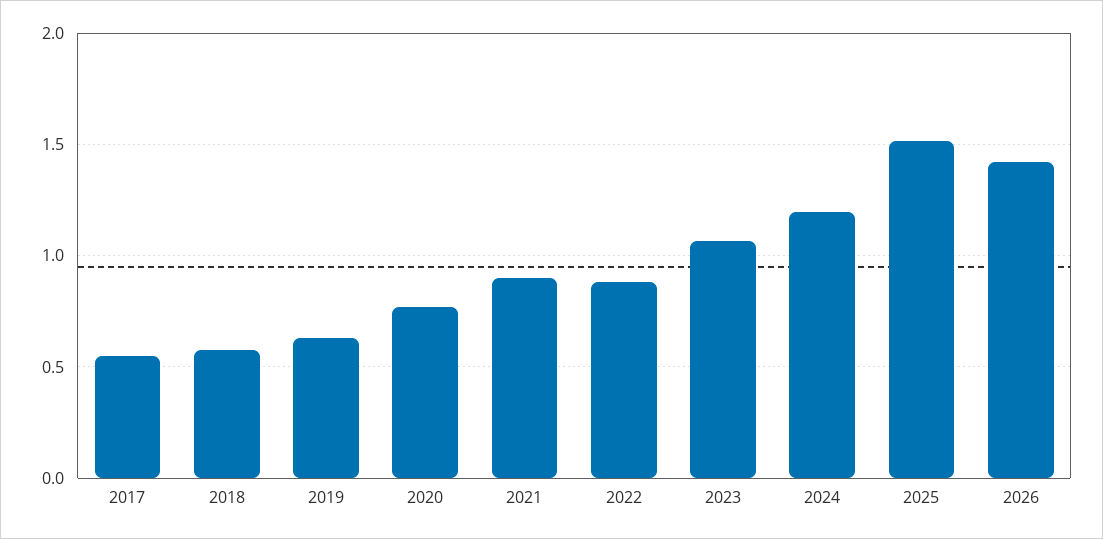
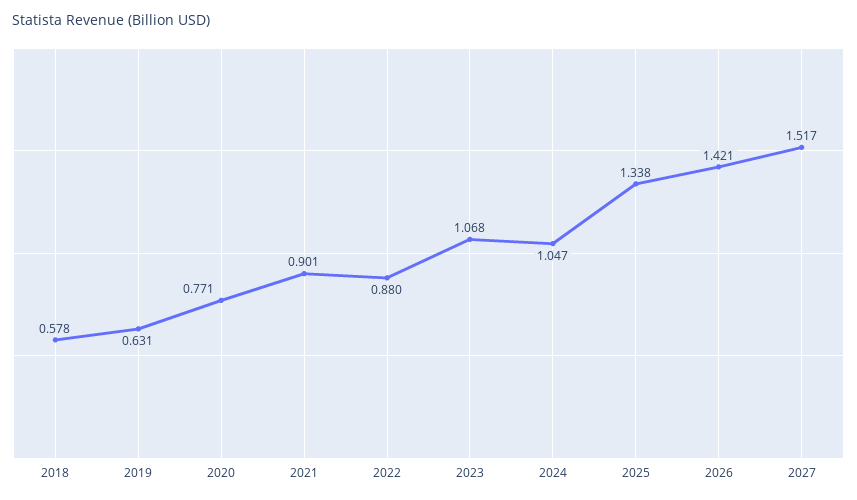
2017: 0.55 -> none
2024: 1.2 -> 1.047
2025: 1.5 -> 1.338
2027: none -> 1.517

